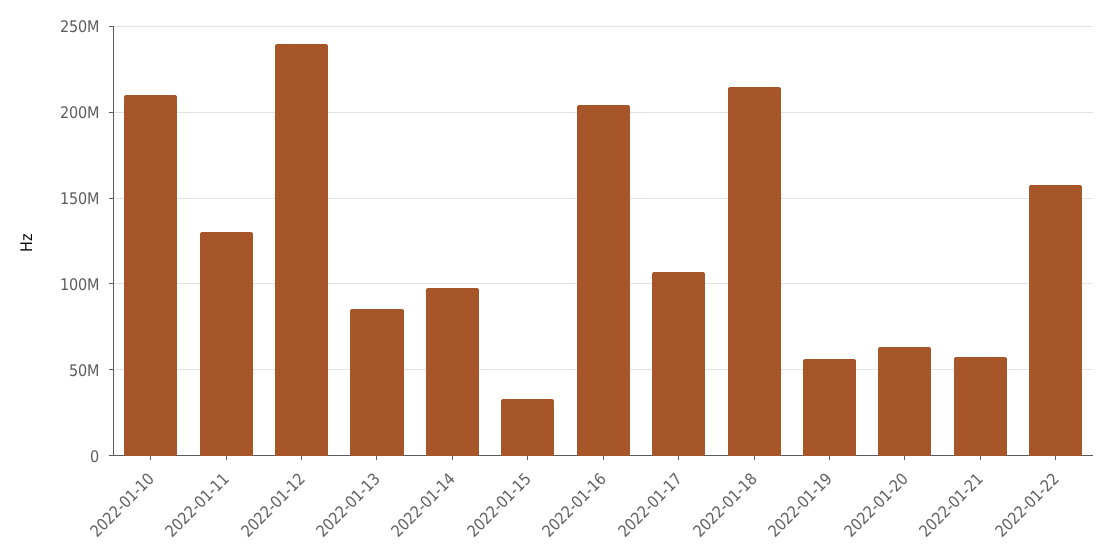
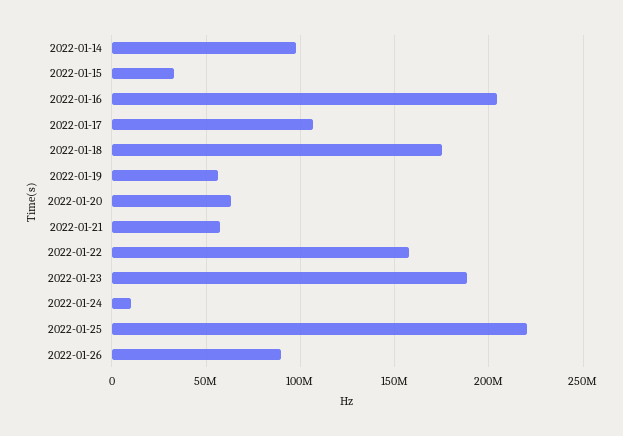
2022-01-10: 210000000 -> none
2022-01-11: 130000000 -> none
2022-01-12: 240000000 -> none
2022-01-13: 85000000 -> none
2022-01-18: 215000000 -> 175000000
2022-01-23: none -> 190000000
2022-01-24: none -> 10000000
2022-01-25: none -> 220000000
2022-01-26: none -> 90000000

